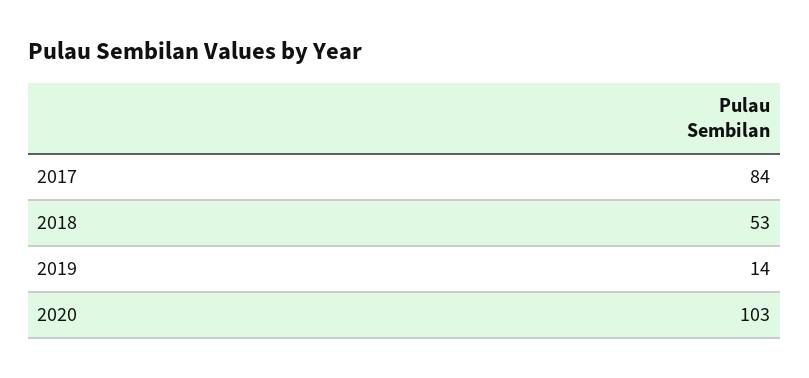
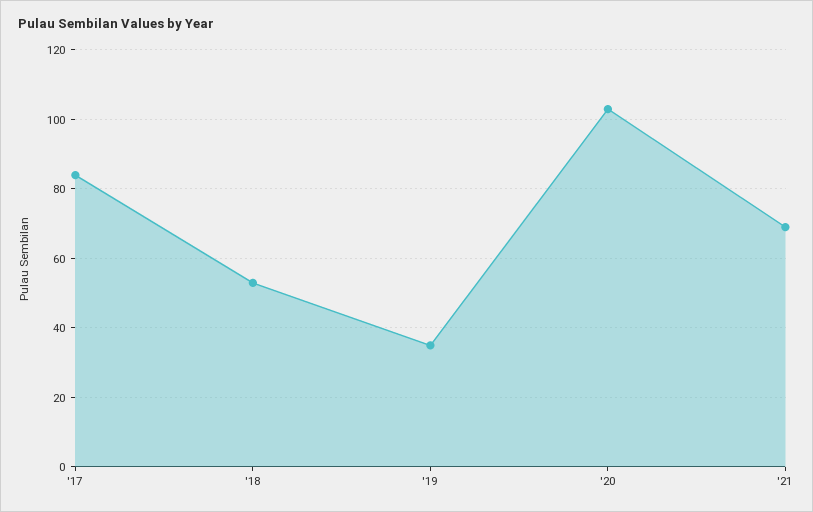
2019: 14 -> 35
'21: none -> 70

